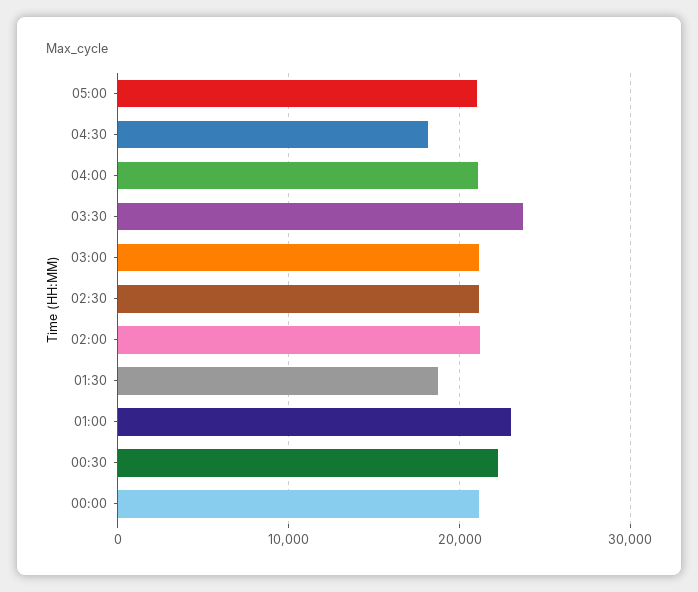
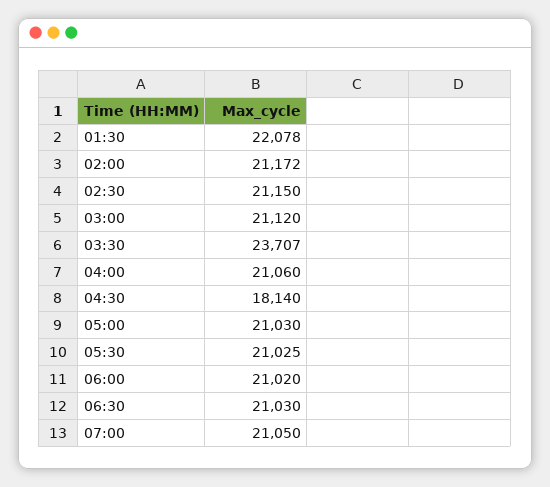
01:30: 19000 -> 22078
01:00: 23000 -> none
00:30: 22000 -> none
00:00: 21000 -> none
05:30: none -> 21025
06:00: none -> 21020
06:30: none -> 21030
07:00: none -> 21050

